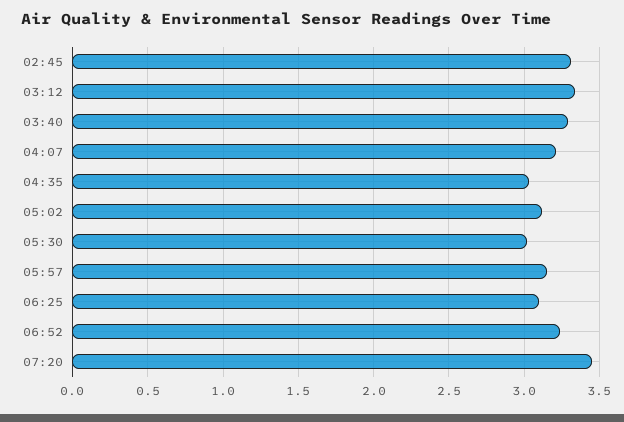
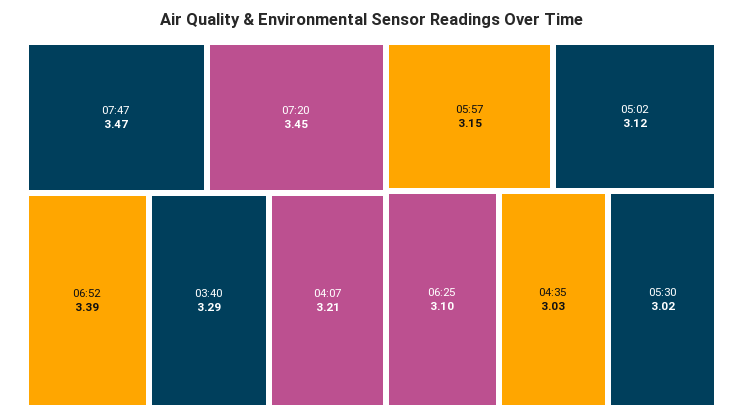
02:45: 3.3 -> none
03:12: 3.35 -> none
06:52: 3.25 -> 3.39
07:47: none -> 3.47

